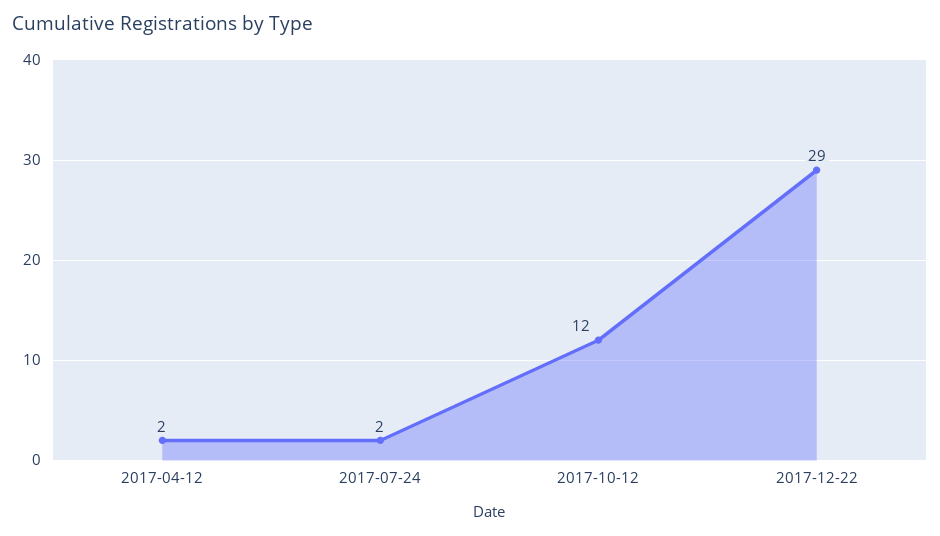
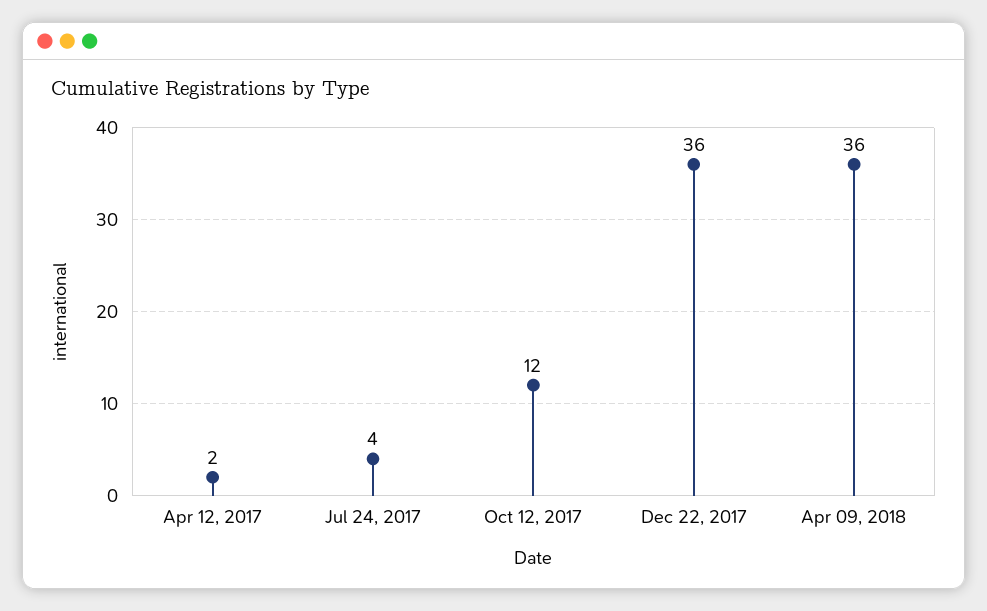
2017-07-24: 2 -> 4
2017-12-22: 29 -> 36
Apr 09, 2018: none -> 36

